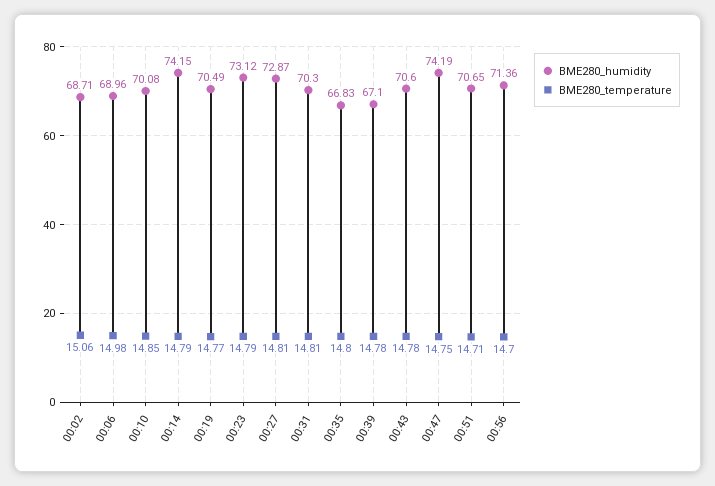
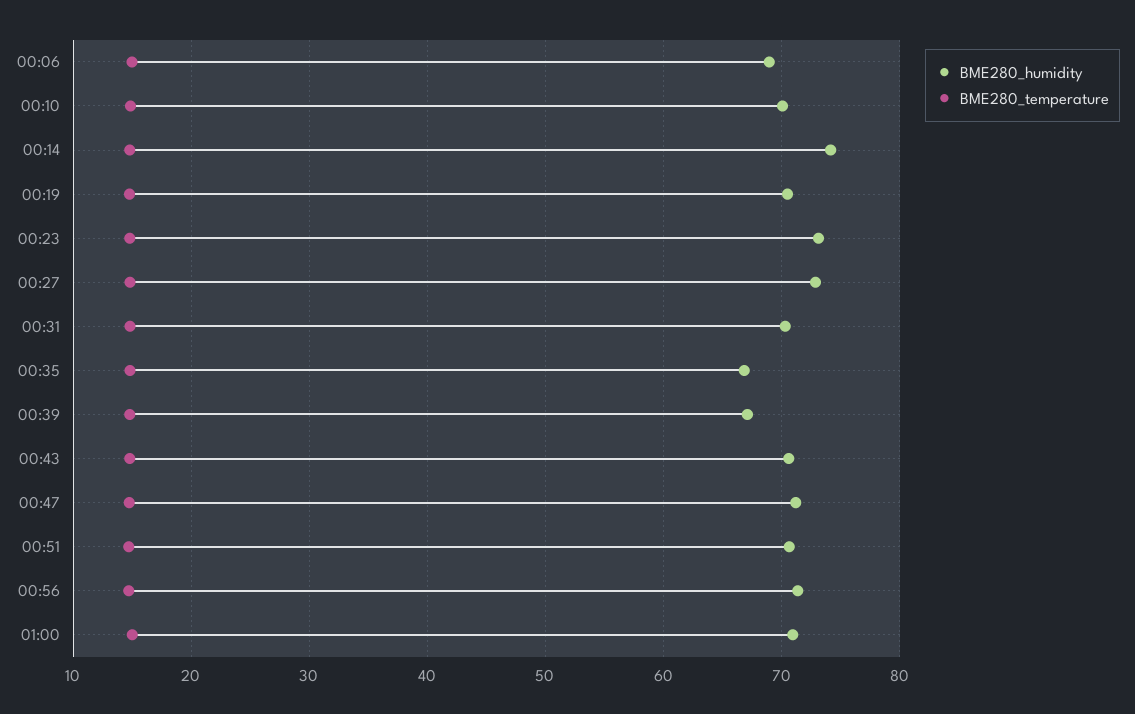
BME280_humidity, 00:02: 68.71 -> none
BME280_temperature, 00:02: 15.06 -> none
BME280_humidity, 00:47: 74.19 -> 71
BME280_humidity, 01:00: none -> 71
BME280_temperature, 01:00: none -> 15

